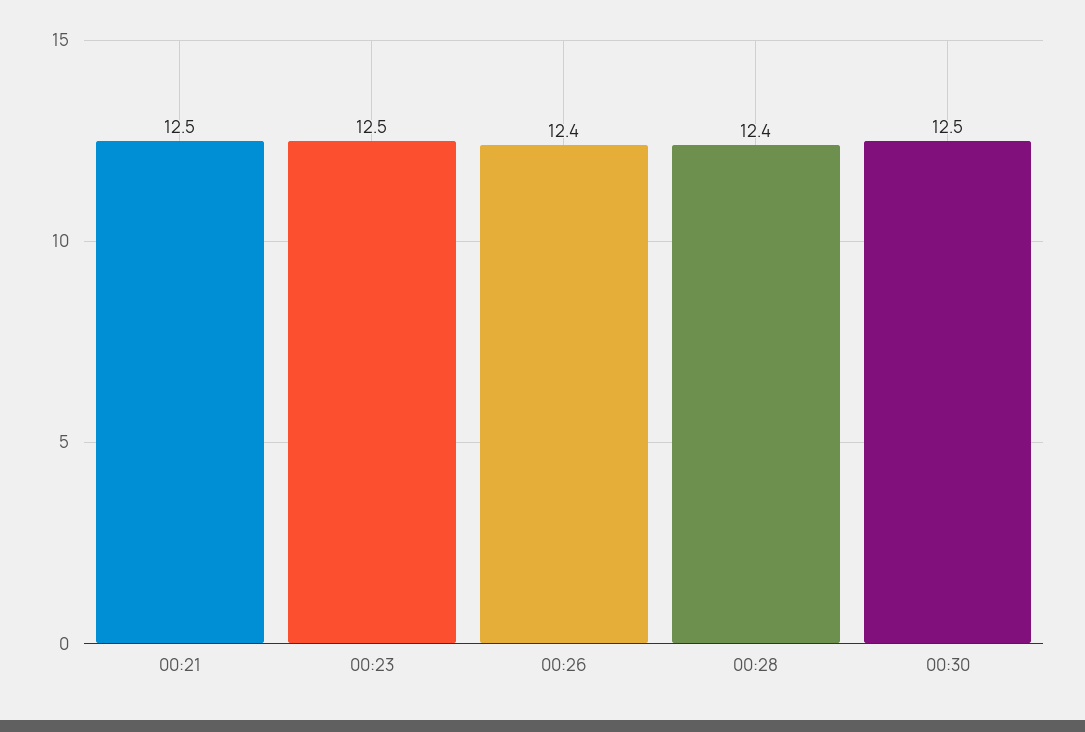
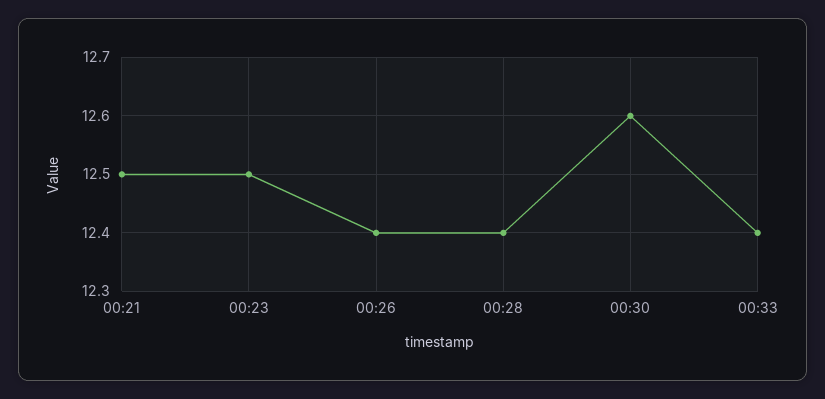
00:30: 12.5 -> 12.6
00:33: none -> 12.4

